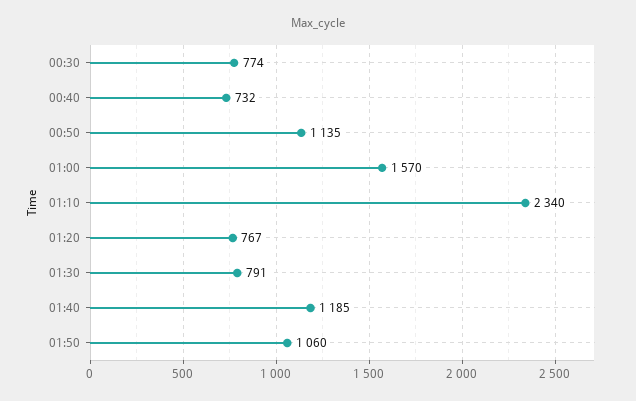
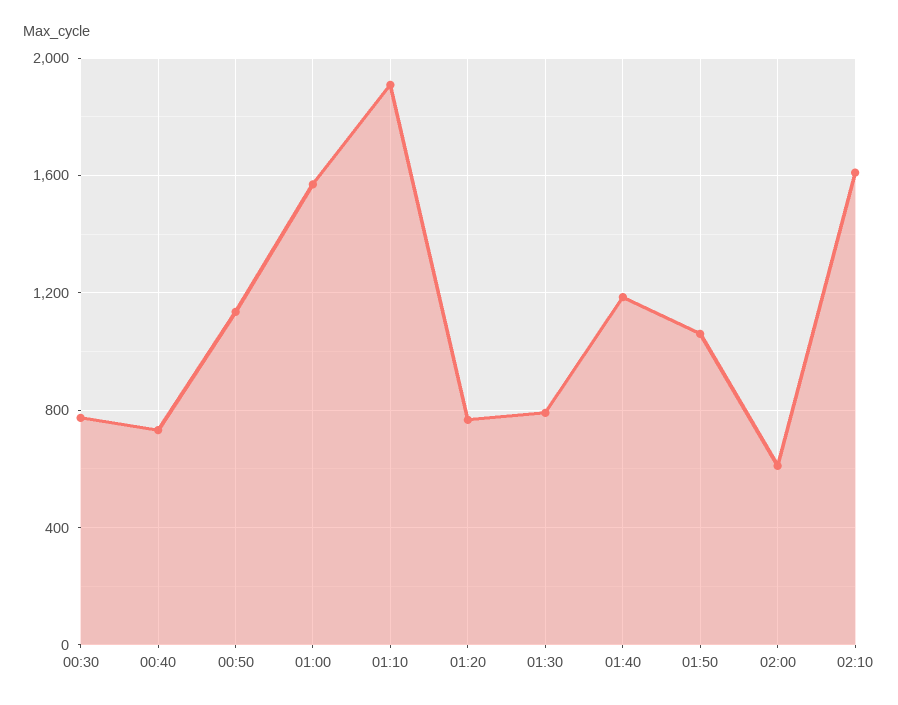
01:10: 2340 -> 1900
02:00: none -> 600
02:10: none -> 1600

